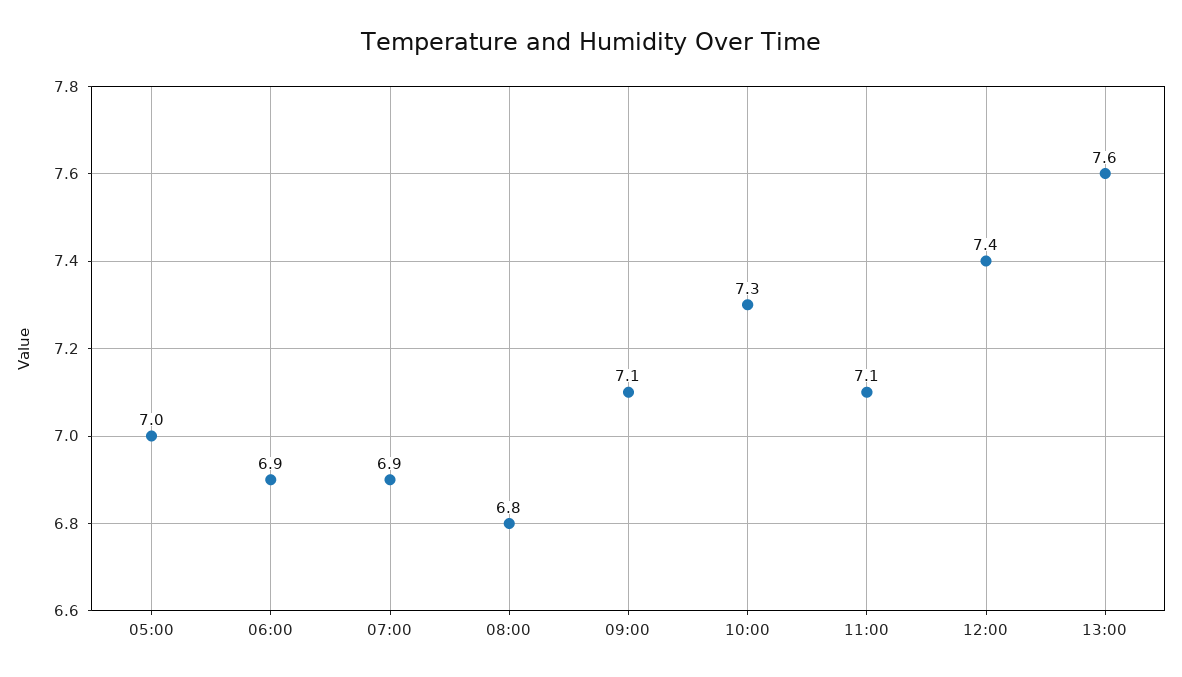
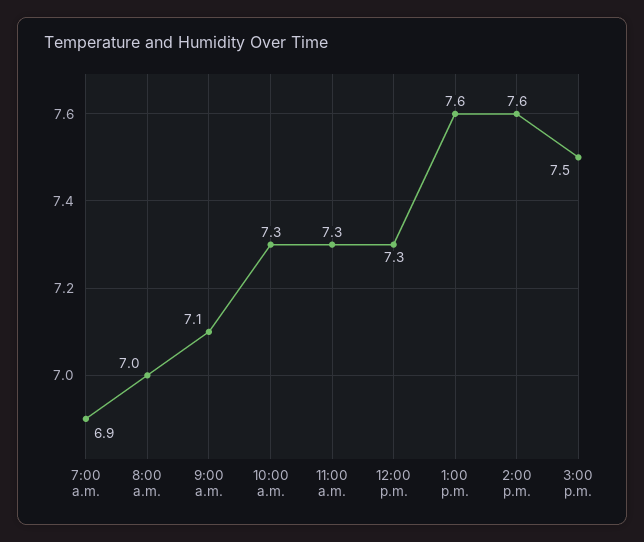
05:00: 7 -> none
06:00: 6.9 -> none
08:00: 6.8 -> 7
11:00: 7.1 -> 7.3
12:00: 7.4 -> 7.3
2:00 p.m.: none -> 7.6
3:00 p.m.: none -> 7.5

